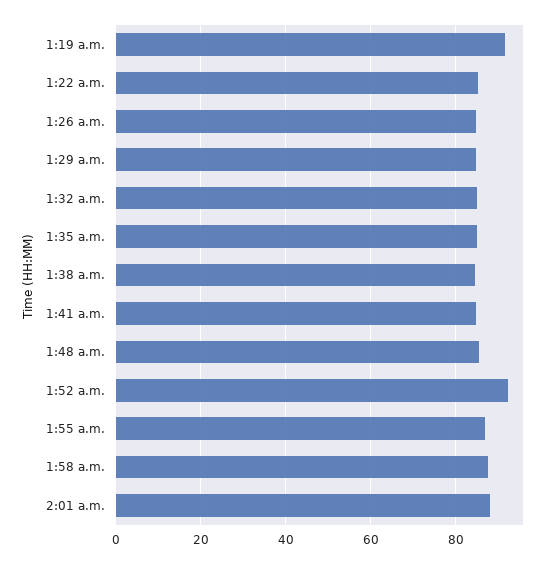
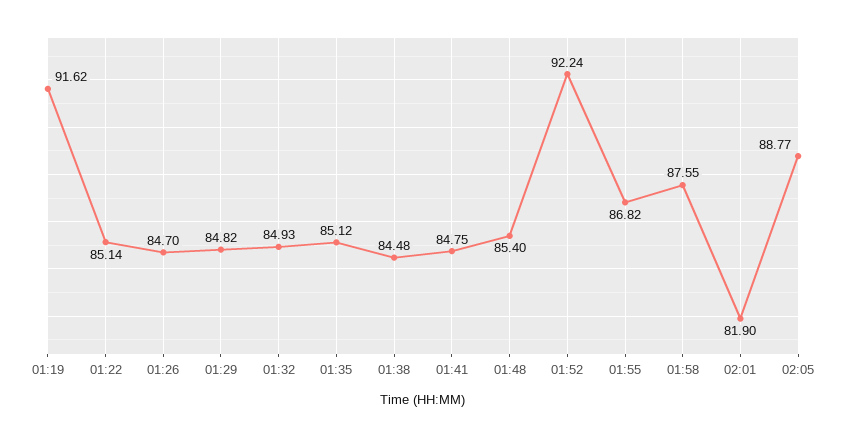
2:01 a.m.: 88 -> 81.9
02:05: none -> 88.77

